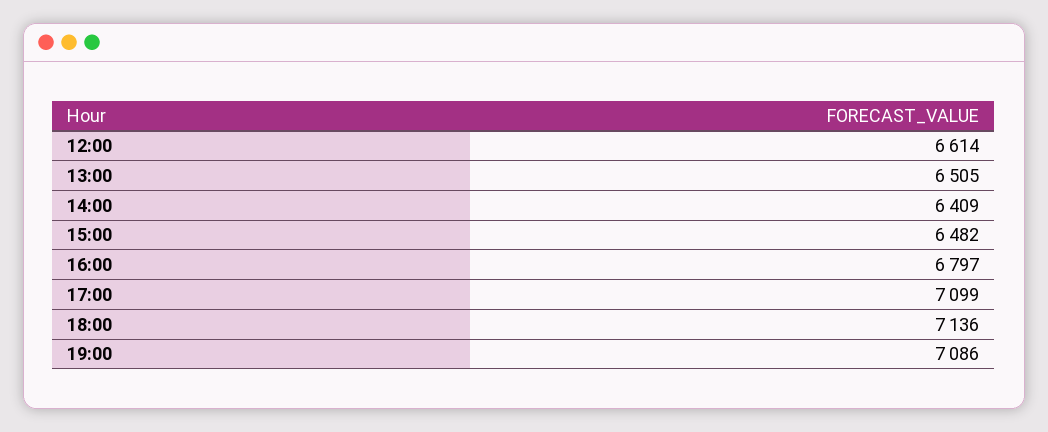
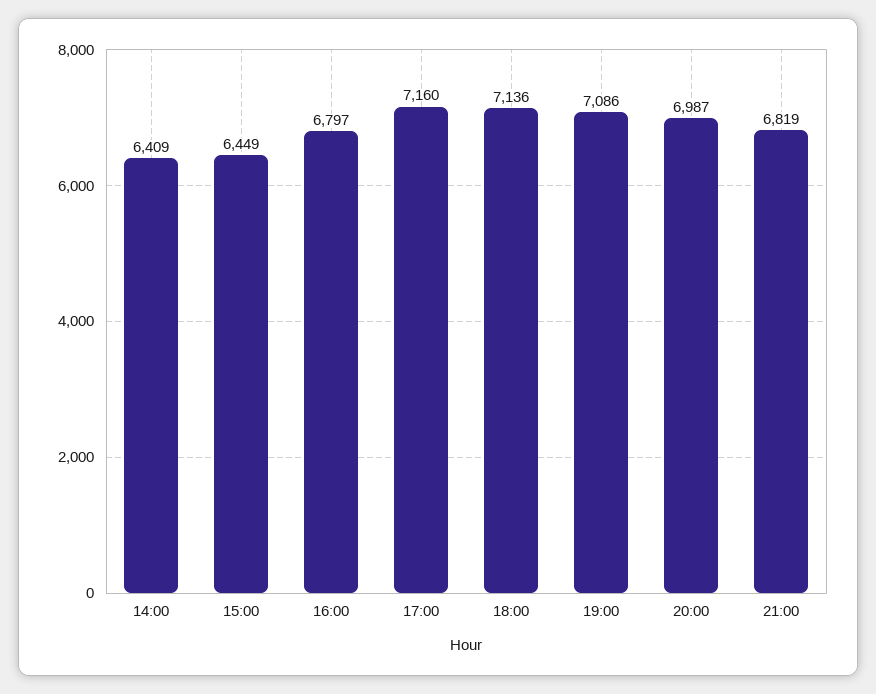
12:00: 6614 -> none
13:00: 6505 -> none
15:00: 6482 -> 6449
17:00: 7099 -> 7160
20:00: none -> 6987
21:00: none -> 6819

